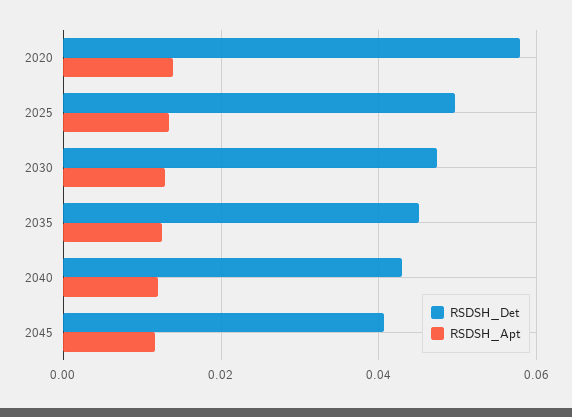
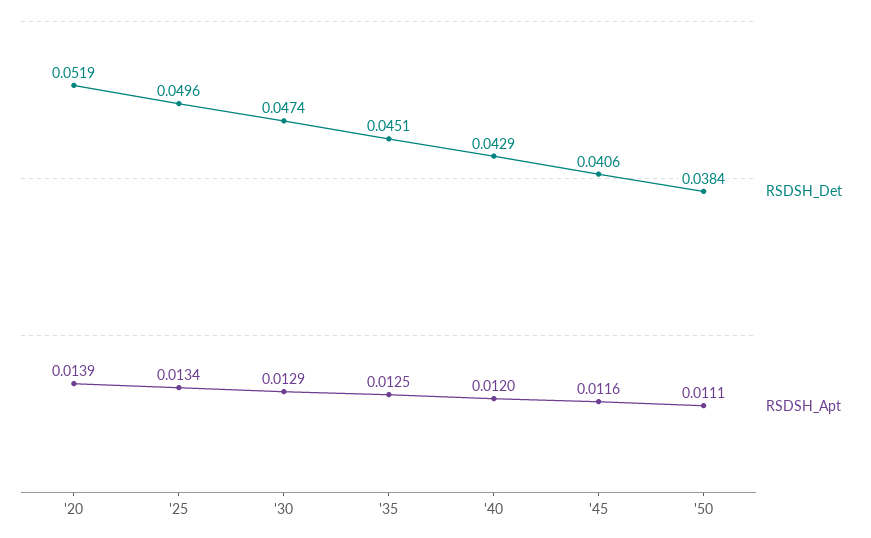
RSDSH_Det, 2020: 0.058 -> 0.0519
RSDSH_Det, '50: none -> 0.0384
RSDSH_Apt, '50: none -> 0.0111

